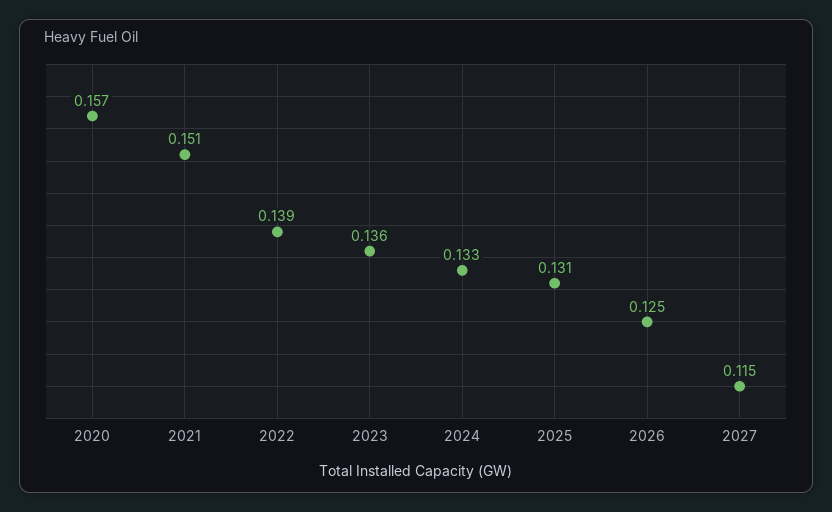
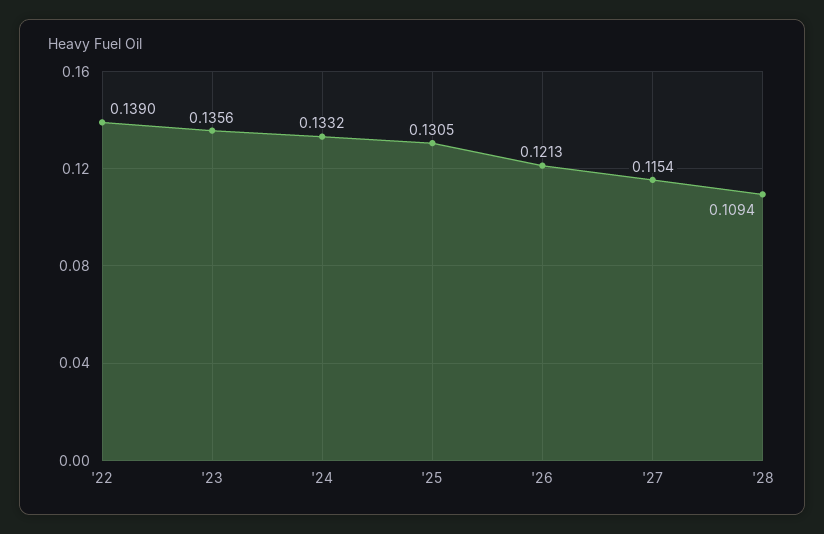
2020: 0.157 -> none
2021: 0.151 -> none
2026: 0.125 -> 0.1213
'28: none -> 0.1094

